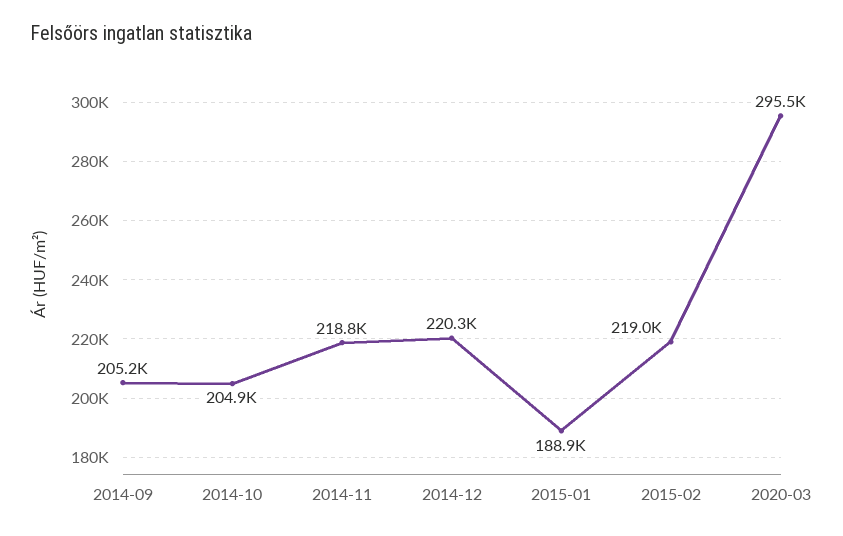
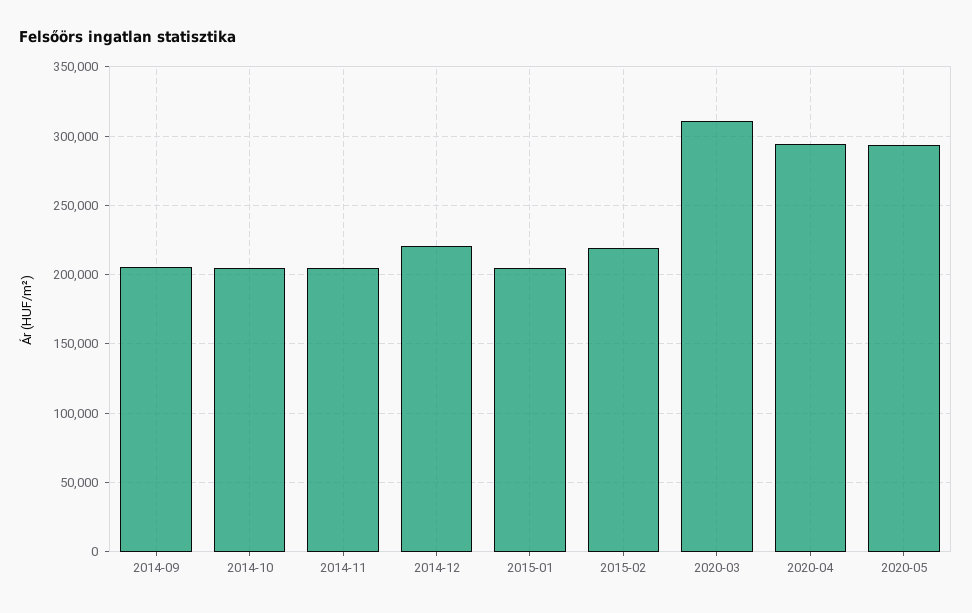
2014-11: 218800 -> 205000
2015-01: 188900 -> 205000
2020-03: 295500 -> 310000
2020-04: none -> 295000
2020-05: none -> 295000

